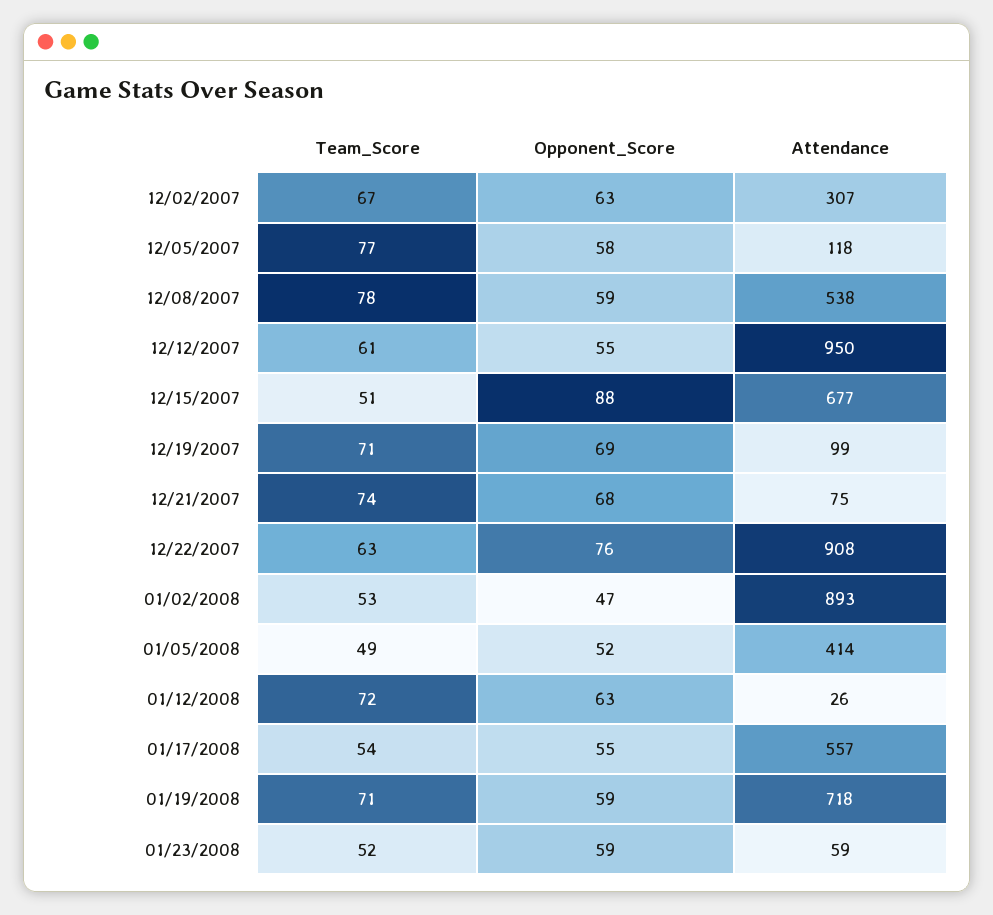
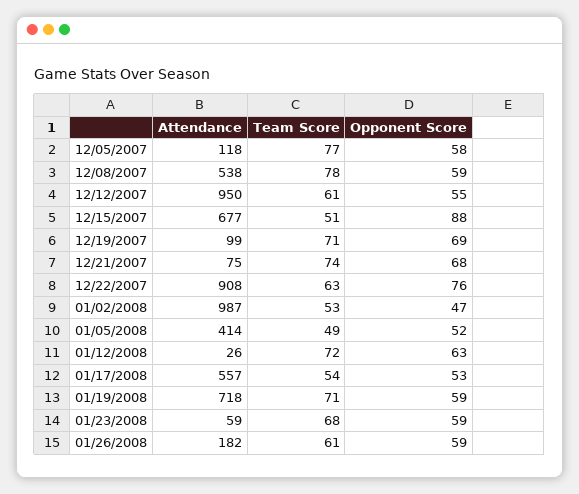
Team_Score, 12/02/2007: 67 -> none
Opponent_Score, 12/02/2007: 63 -> none
Attendance, 12/02/2007: 307 -> none
Attendance, 01/02/2008: 893 -> 987
Opponent_Score, 01/17/2008: 55 -> 53
Team_Score, 01/23/2008: 52 -> 68
Attendance, 01/26/2008: none -> 182
Team_Score, 01/26/2008: none -> 61
Opponent_Score, 01/26/2008: none -> 59

